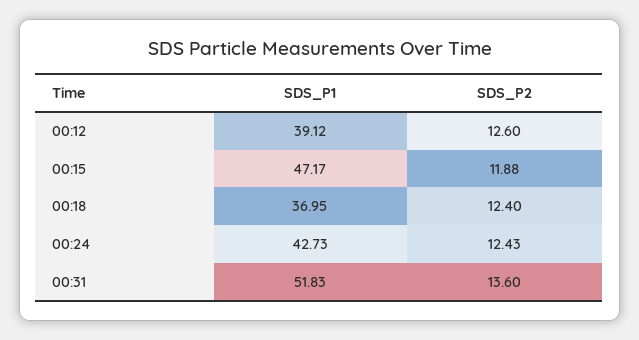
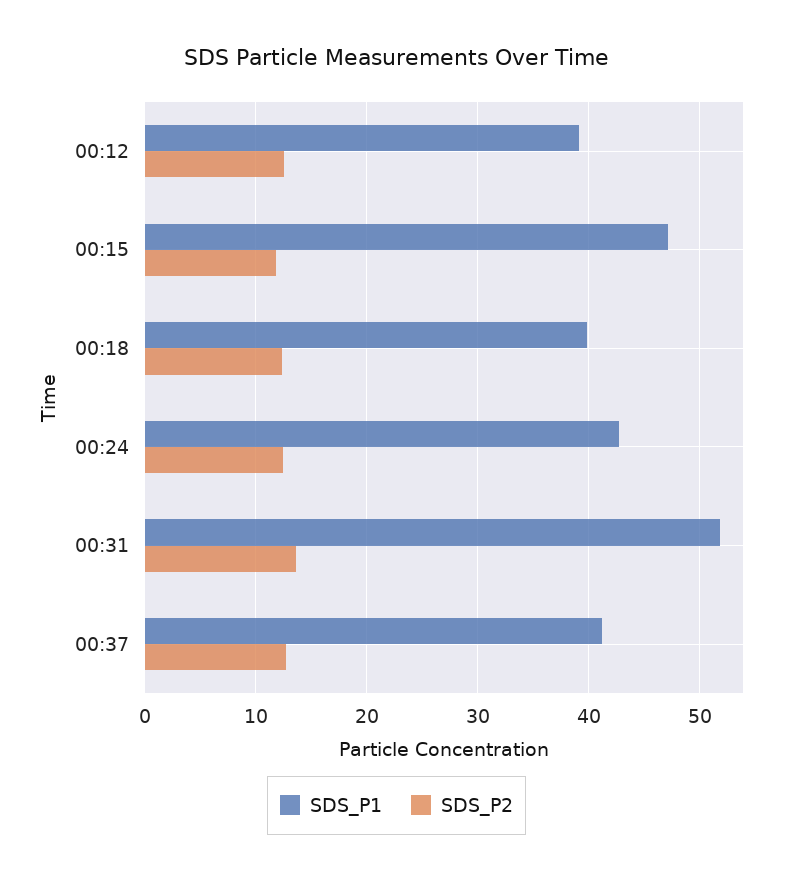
SDS_P1, 00:18: 36.95 -> 40
SDS_P1, 00:37: none -> 41
SDS_P2, 00:37: none -> 13

